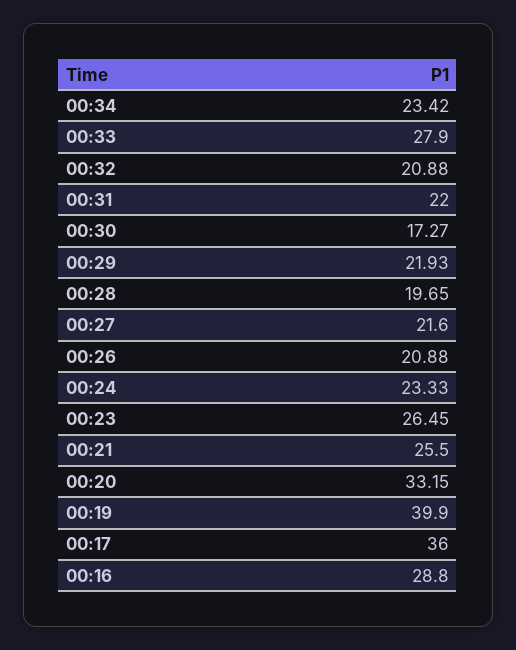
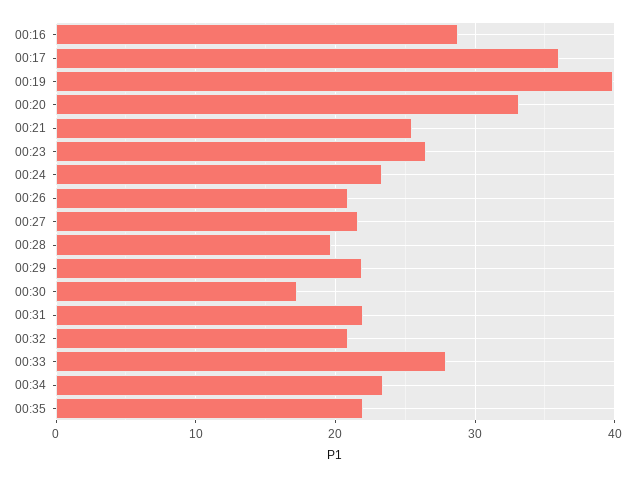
00:35: none -> 22

